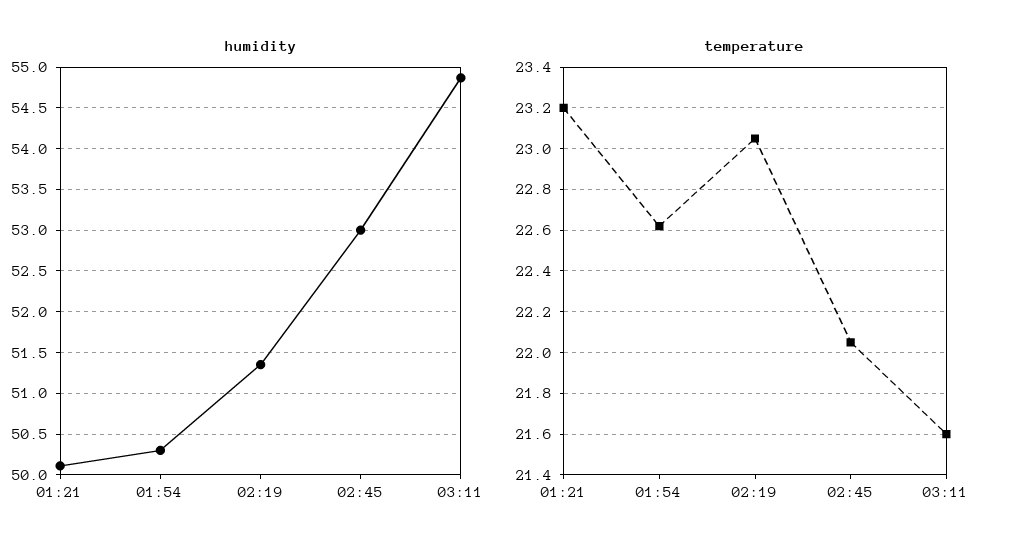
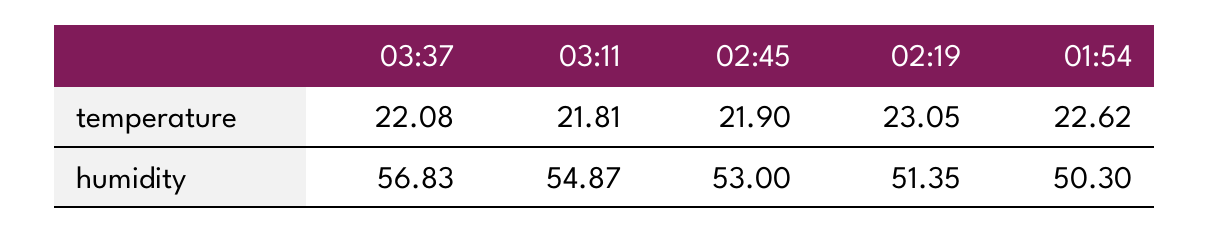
humidity, 01:21: 50.1 -> none
temperature, 01:21: 23.2 -> none
temperature, 02:45: 22.05 -> 21.9
temperature, 03:11: 21.6 -> 21.81
temperature, 03:37: none -> 22.08
humidity, 03:37: none -> 56.83

